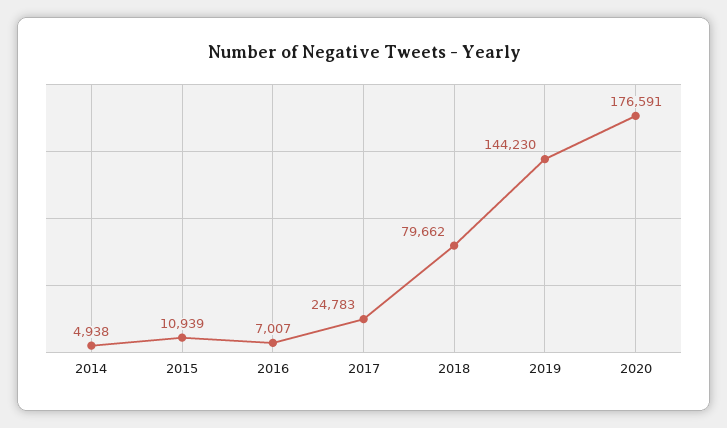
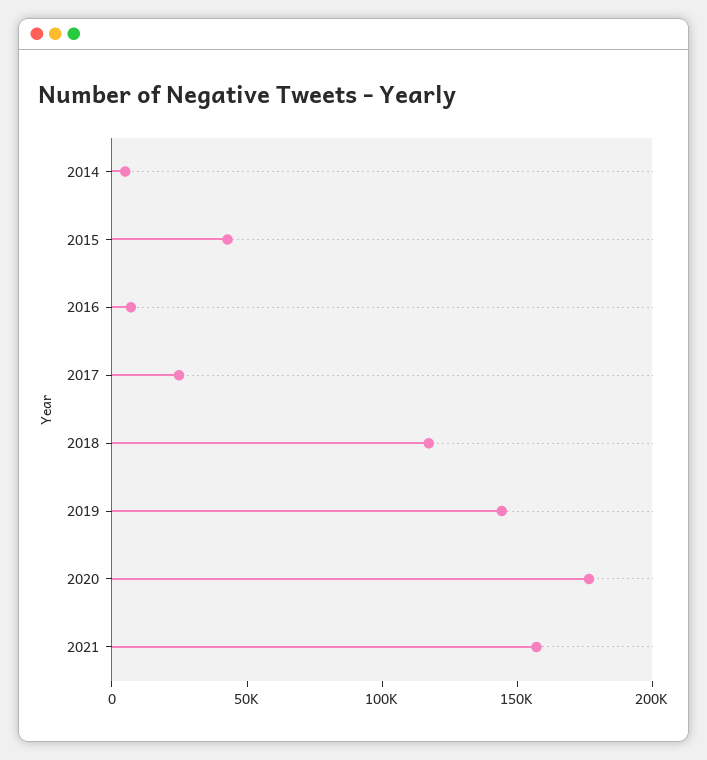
2015: 10939 -> 40000
2018: 79662 -> 120000
2021: none -> 160000

